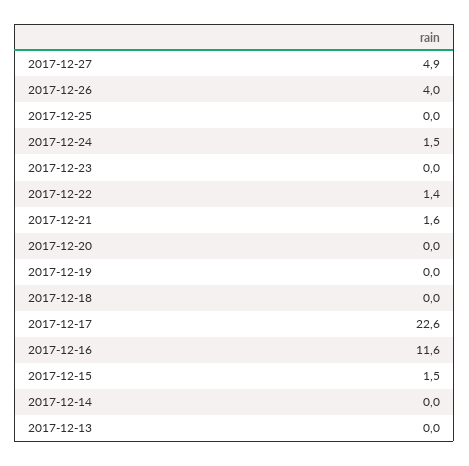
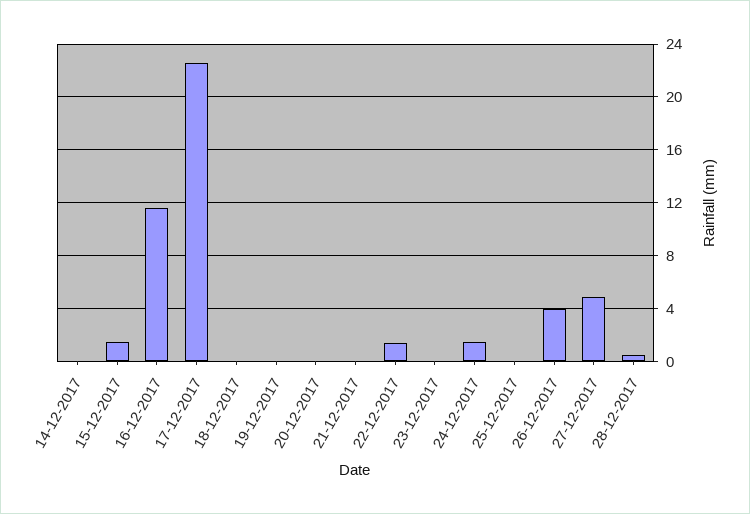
2017-12-21: 1.6 -> 0
2017-12-13: 0 -> none
28-12-2017: none -> 0.5

